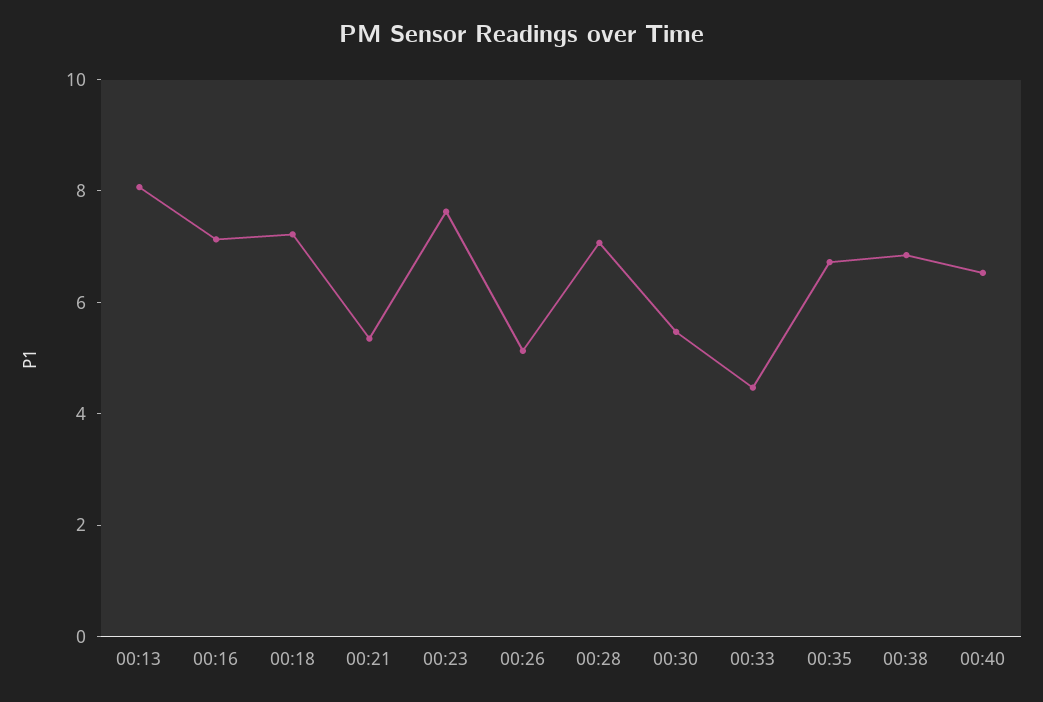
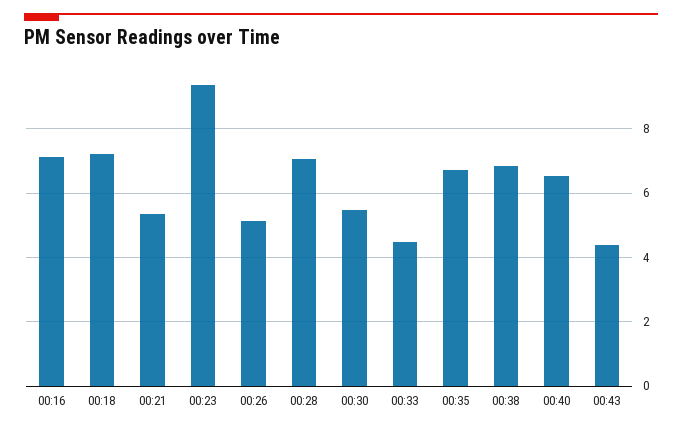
00:13: 8 -> none
00:23: 7.5 -> 9.4
00:43: none -> 4.4

